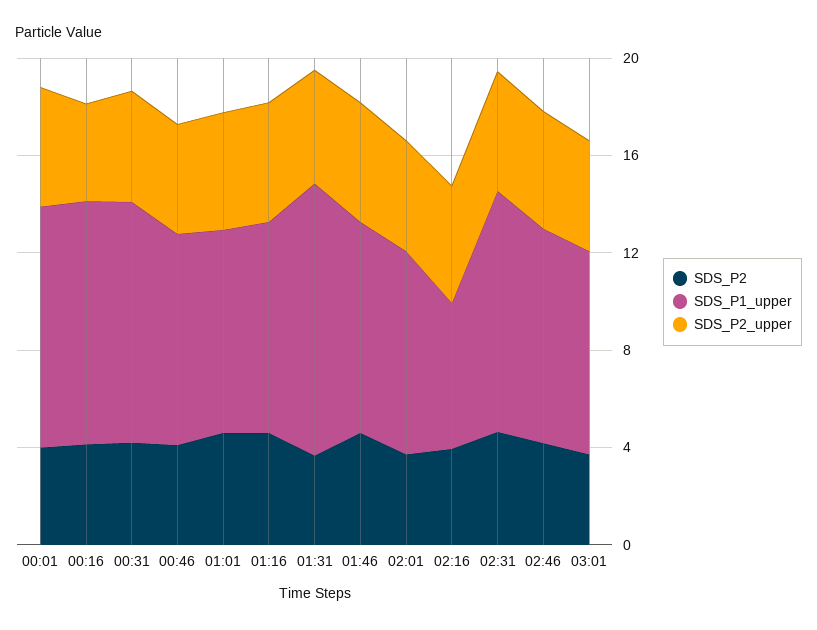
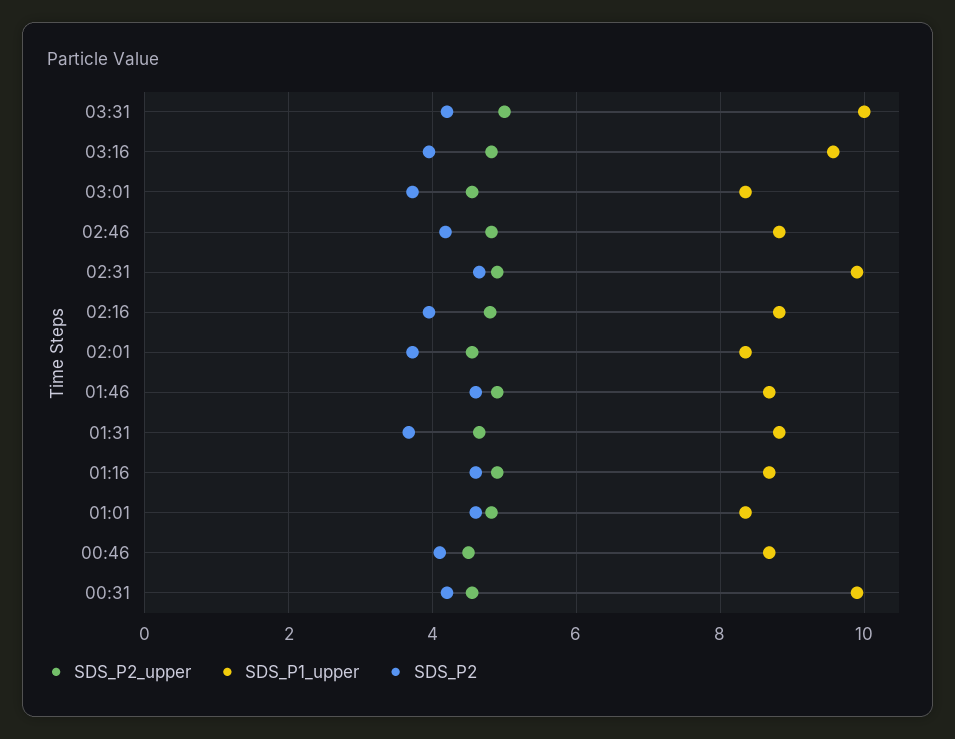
SDS_P2, 00:01: 4 -> none
SDS_P1_upper, 00:01: 10 -> none
SDS_P2_upper, 00:01: 5 -> none
SDS_P2, 00:16: 4 -> none
SDS_P1_upper, 00:16: 10 -> none
SDS_P2_upper, 00:16: 4 -> none
SDS_P1_upper, 01:31: 11 -> 8.8
SDS_P1_upper, 02:16: 6 -> 8.8
SDS_P2_upper, 03:31: none -> 5
SDS_P1_upper, 03:31: none -> 10
SDS_P2, 03:31: none -> 4.2
SDS_P2_upper, 03:16: none -> 4.8
SDS_P1_upper, 03:16: none -> 9.6
SDS_P2, 03:16: none -> 4

